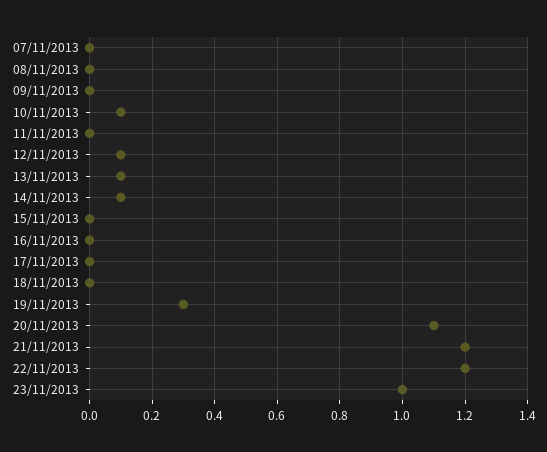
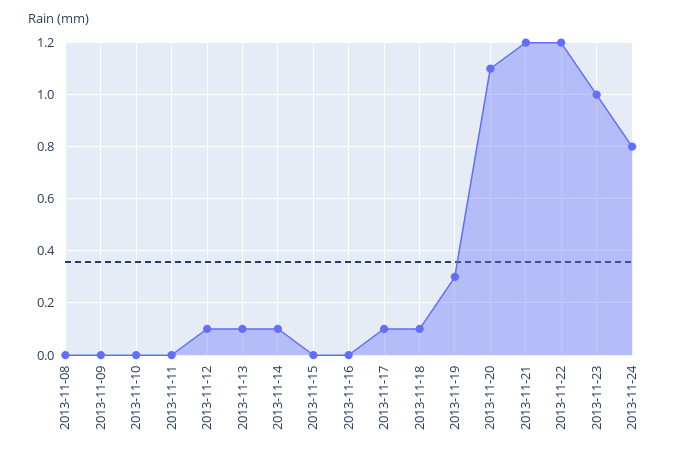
07/11/2013: 0 -> none
10/11/2013: 0.1 -> 0
17/11/2013: 0 -> 0.1
18/11/2013: 0 -> 0.1
2013-11-24: none -> 0.8

